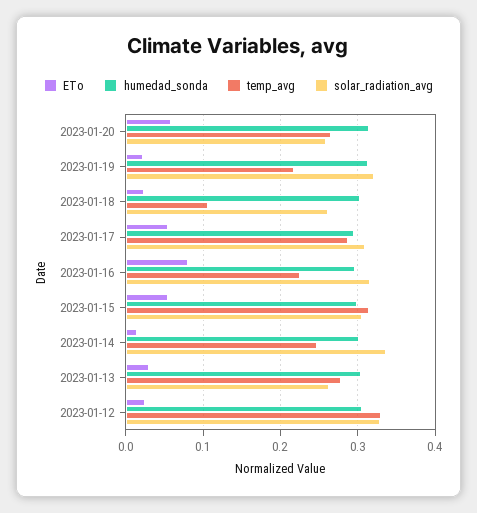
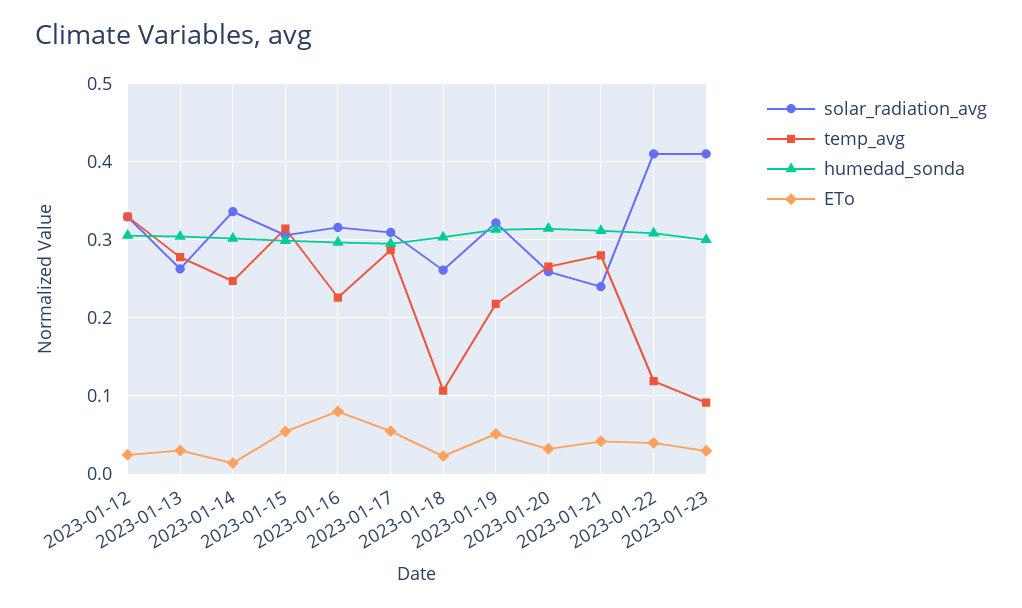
ETo, 2023-01-20: 0.06 -> 0.03
ETo, 2023-01-19: 0.02 -> 0.05
solar_radiation_avg, 2023-01-21: none -> 0.24
temp_avg, 2023-01-21: none -> 0.28
humedad_sonda, 2023-01-21: none -> 0.31
ETo, 2023-01-21: none -> 0.04
solar_radiation_avg, 2023-01-22: none -> 0.41
temp_avg, 2023-01-22: none -> 0.12
humedad_sonda, 2023-01-22: none -> 0.31
ETo, 2023-01-22: none -> 0.04
solar_radiation_avg, 2023-01-23: none -> 0.41
temp_avg, 2023-01-23: none -> 0.09
humedad_sonda, 2023-01-23: none -> 0.3
ETo, 2023-01-23: none -> 0.03

